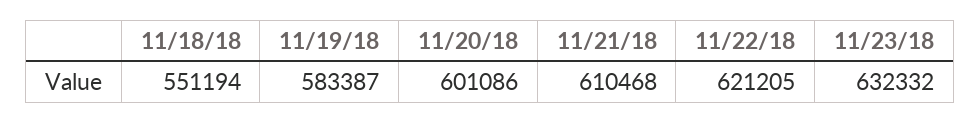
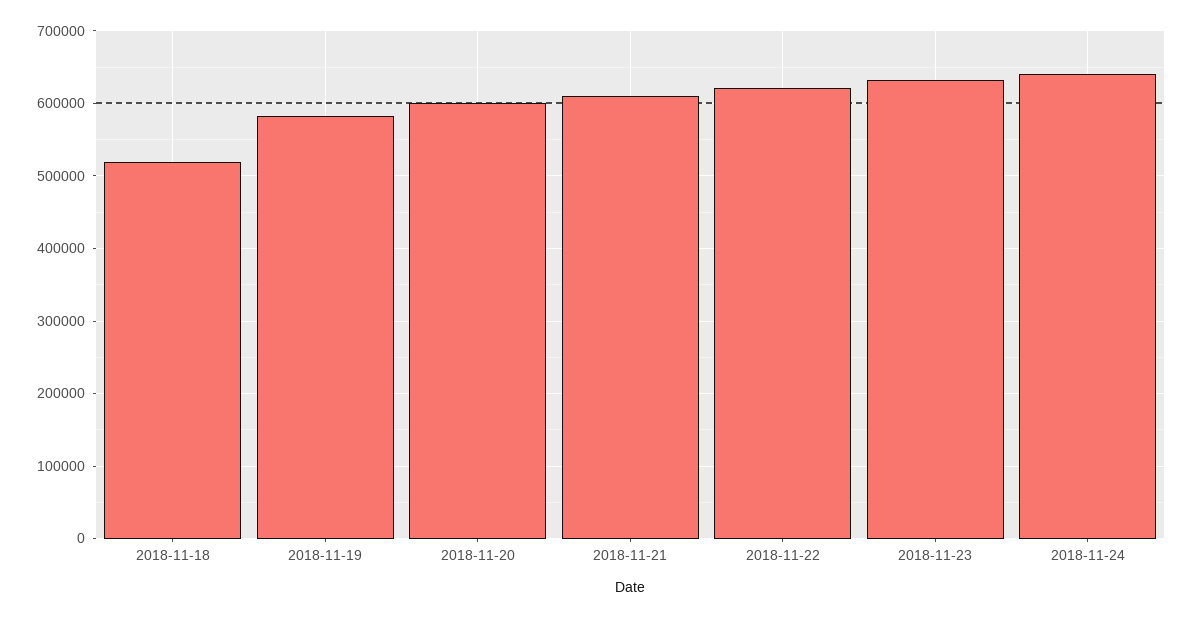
11/18/18: 551194 -> 520000
2018-11-24: none -> 640000

